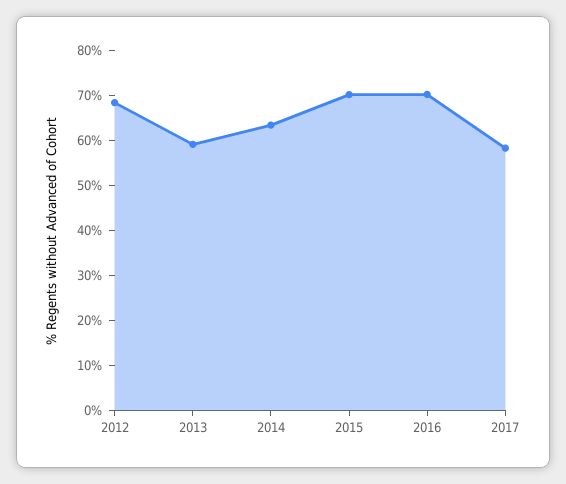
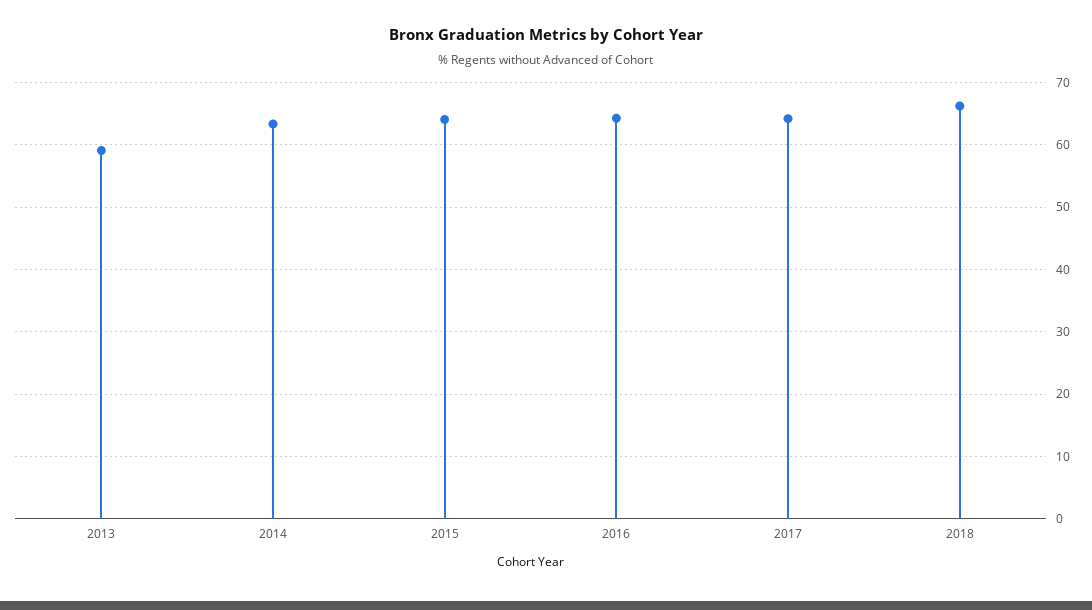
2012: 68 -> none
2015: 70 -> 64
2016: 70 -> 64
2017: 58 -> 64
2018: none -> 66

